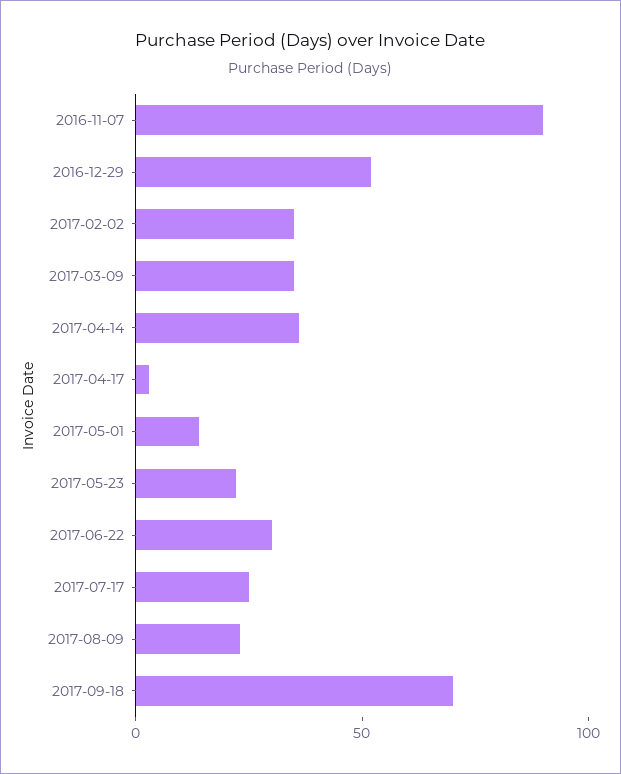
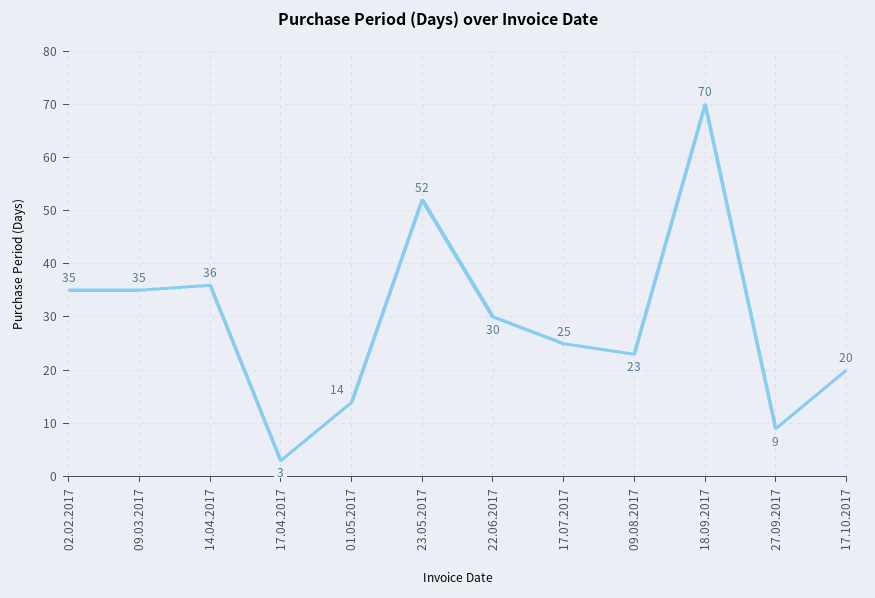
2016-11-07: 90 -> none
2016-12-29: 50 -> none
2017-05-23: 20 -> 52
27.09.2017: none -> 9
17.10.2017: none -> 20

